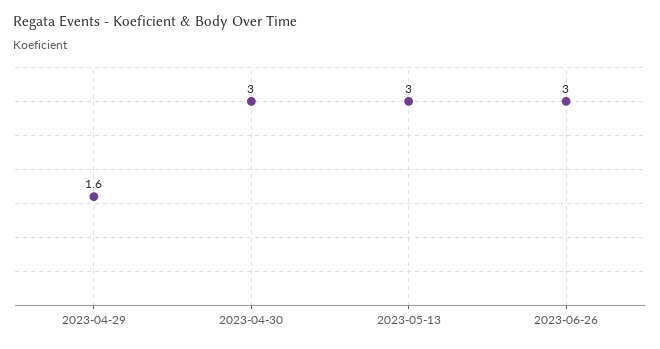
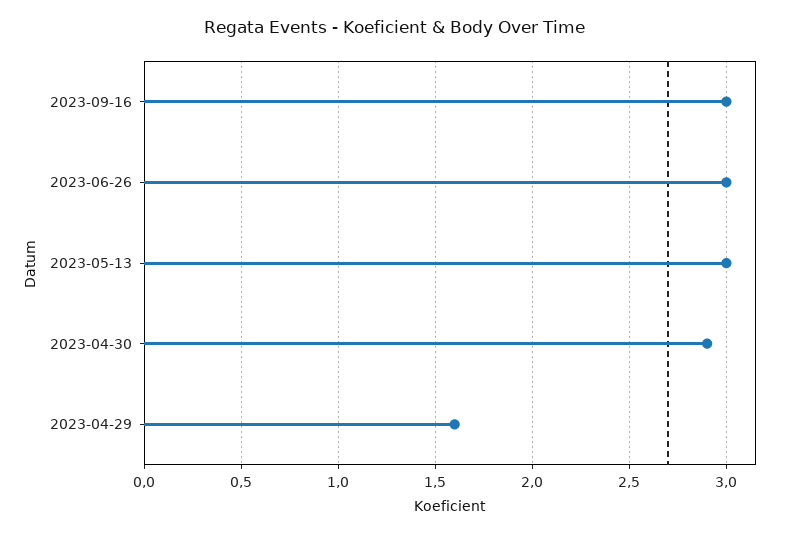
2023-04-30: 3 -> 2.9
2023-09-16: none -> 3

